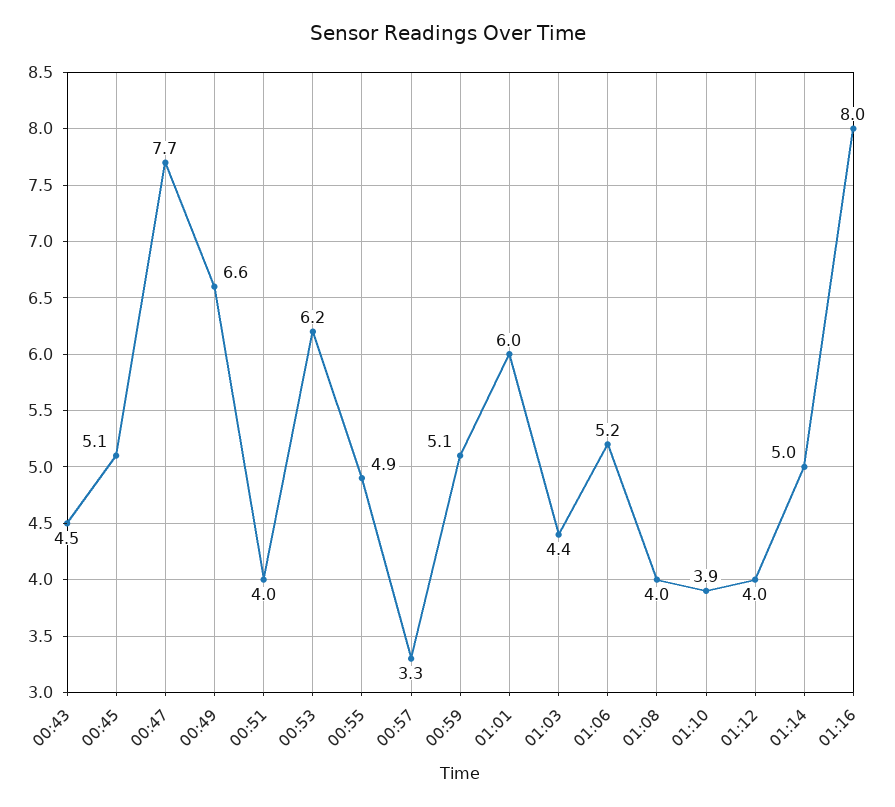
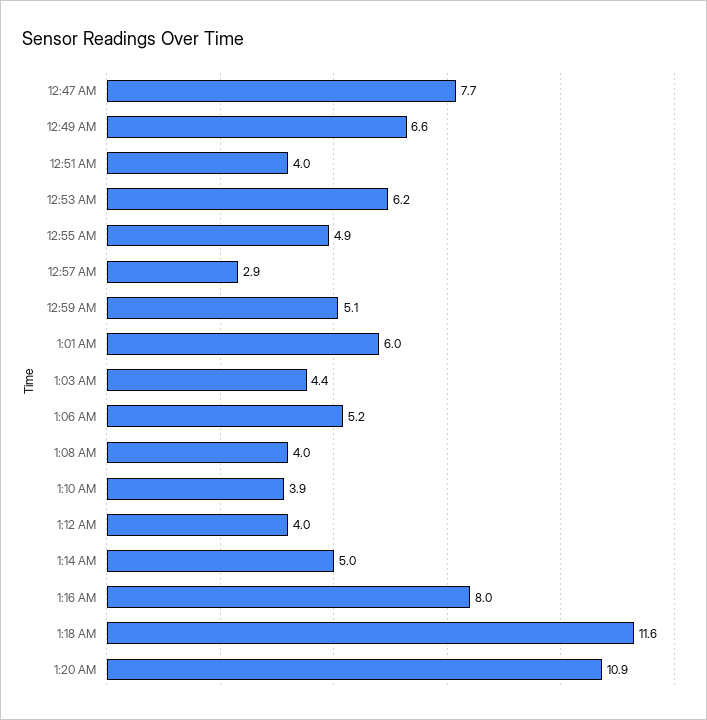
00:43: 4.5 -> none
00:45: 5.1 -> none
00:57: 3.3 -> 2.9
1:18 AM: none -> 11.6
1:20 AM: none -> 10.9

